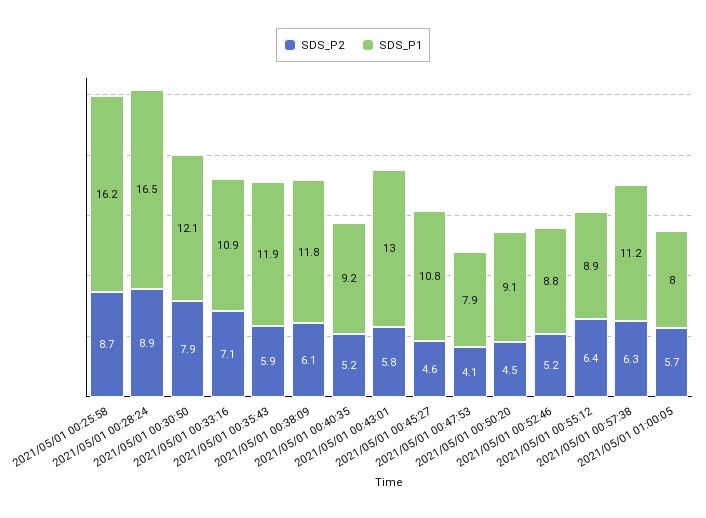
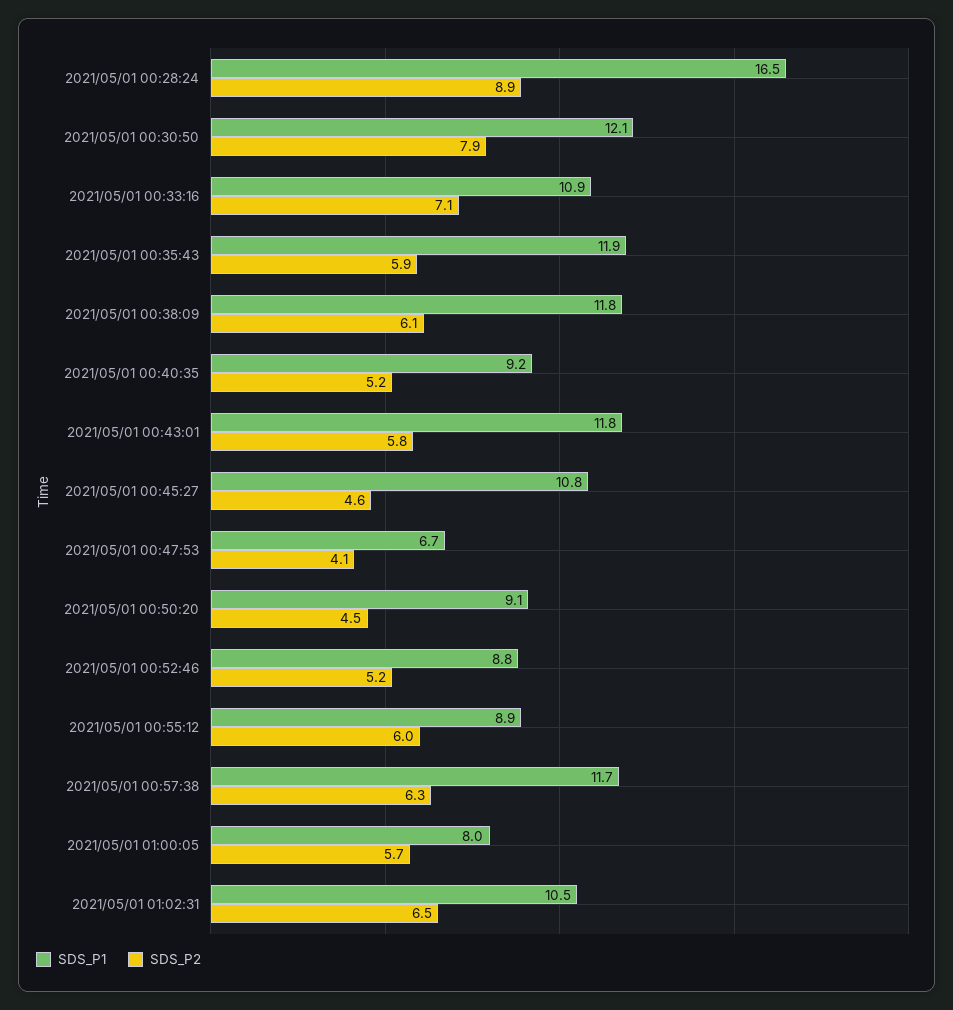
SDS_P2, 2021/05/01 00:25:58: 8.7 -> none
SDS_P1, 2021/05/01 00:25:58: 16.2 -> none
SDS_P1, 2021/05/01 00:43:01: 13 -> 11.8
SDS_P1, 2021/05/01 00:47:53: 7.9 -> 6.7
SDS_P2, 2021/05/01 00:55:12: 6.4 -> 6
SDS_P1, 2021/05/01 00:57:38: 11.2 -> 11.7
SDS_P1, 2021/05/01 01:02:31: none -> 10.5
SDS_P2, 2021/05/01 01:02:31: none -> 6.5

